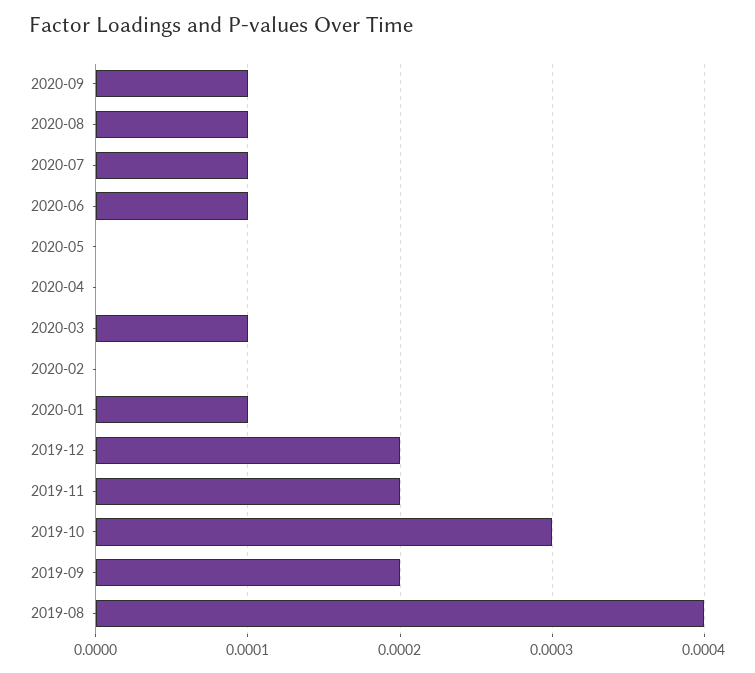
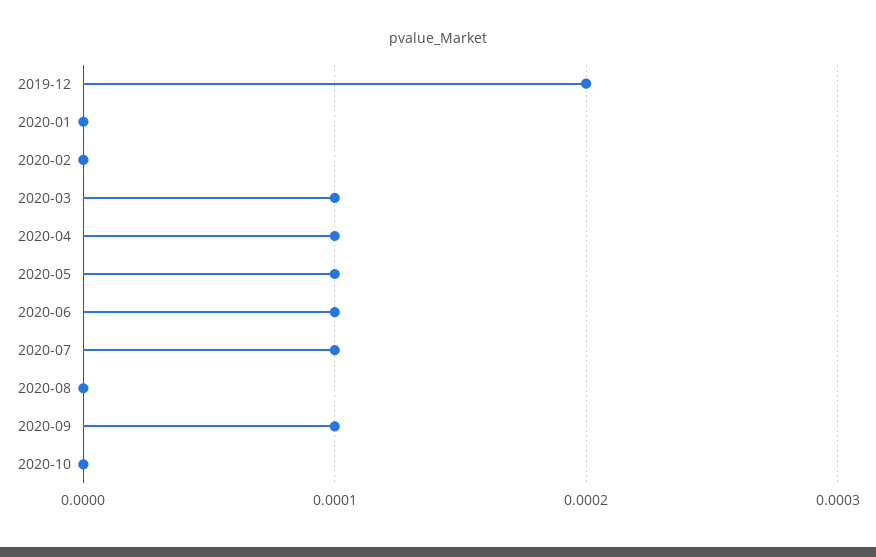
2020-08: 0.0001 -> 0
2020-05: 0 -> 0.0001
2020-04: 0 -> 0.0001
2020-01: 0.0001 -> 0
2019-11: 0.0002 -> none
2019-10: 0.0003 -> none
2019-09: 0.0002 -> none
2019-08: 0.0004 -> none
2020-10: none -> 0

